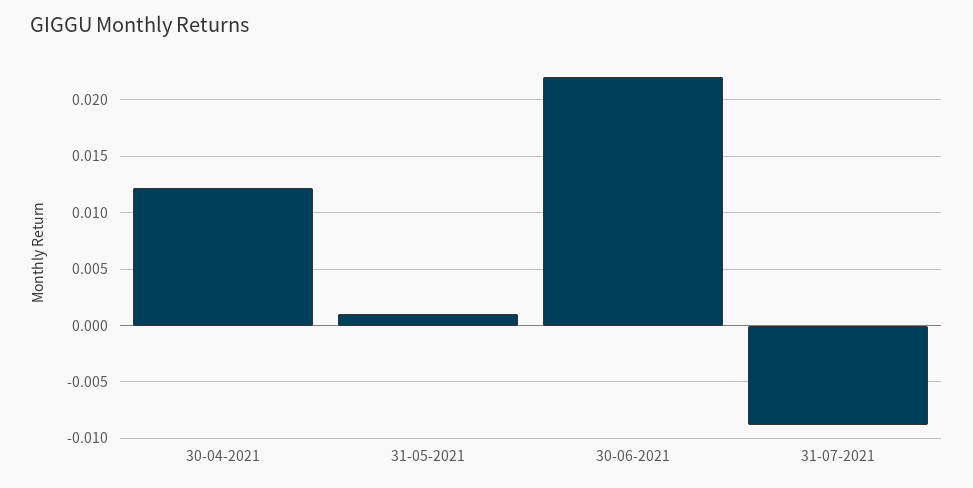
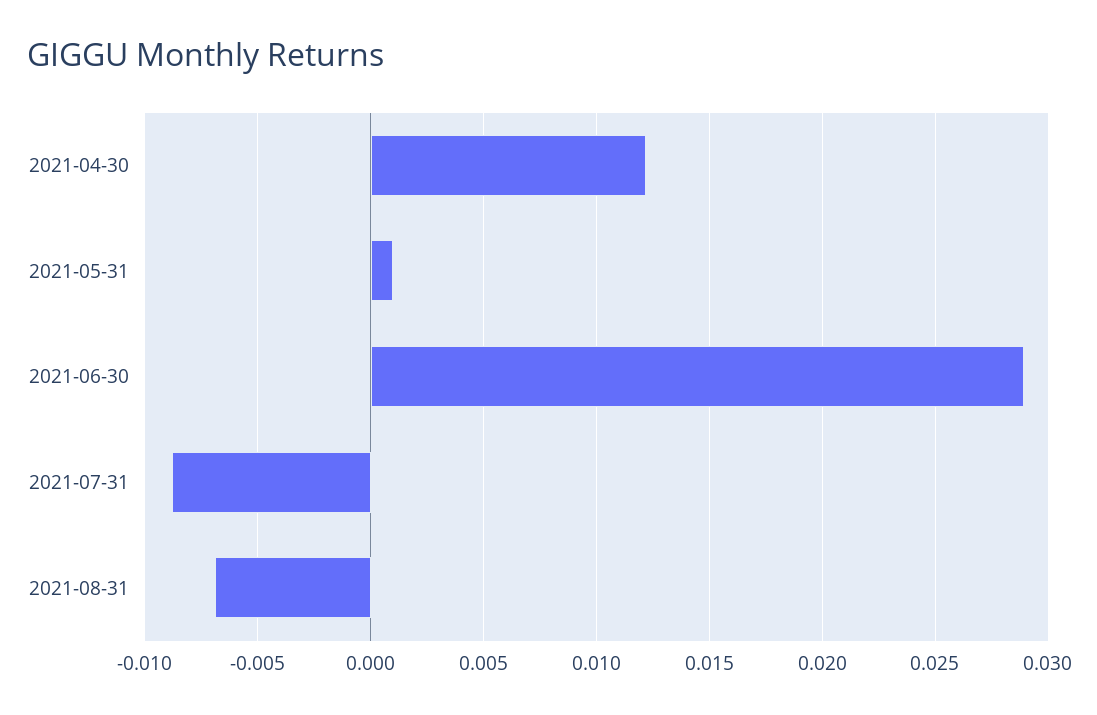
30-06-2021: 0.022 -> 0.029
2021-08-31: none -> -0.007

